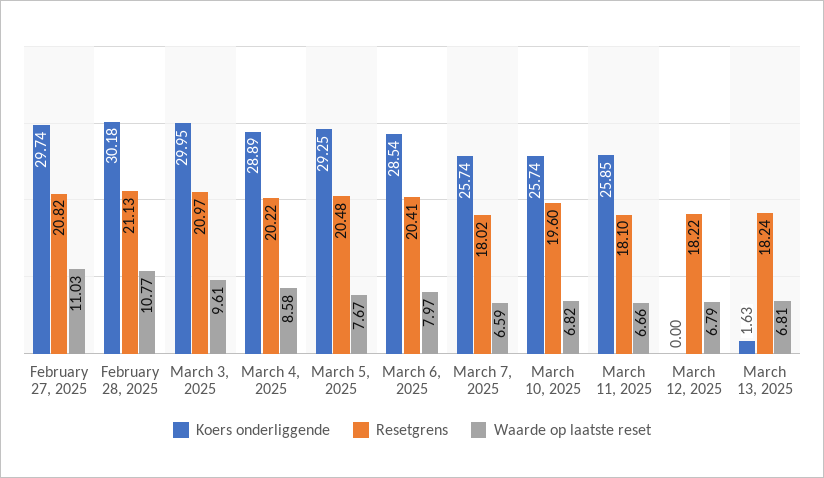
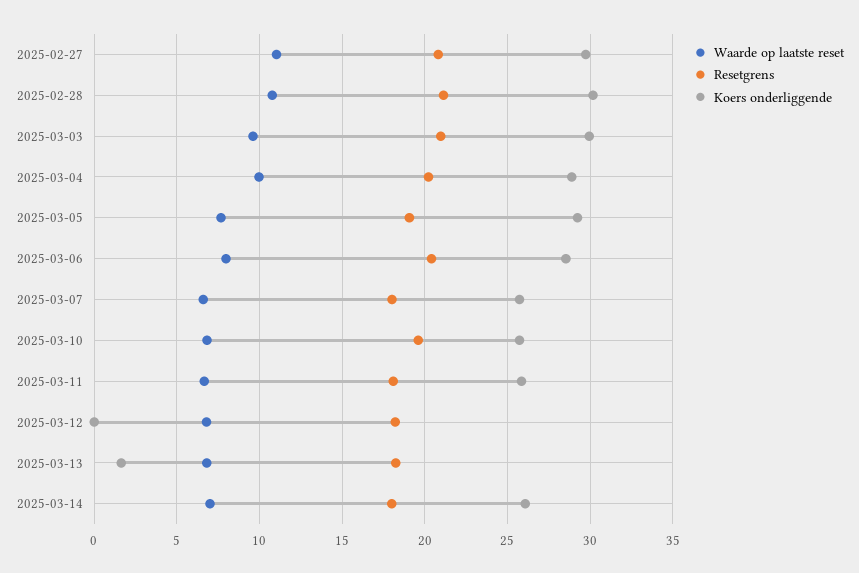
Waarde op laatste reset, March 4, 2025: 8.58 -> 10
Resetgrens, March 5, 2025: 20.48 -> 19
Waarde op laatste reset, 2025-03-14: none -> 7
Resetgrens, 2025-03-14: none -> 18
Koers onderliggende, 2025-03-14: none -> 26

